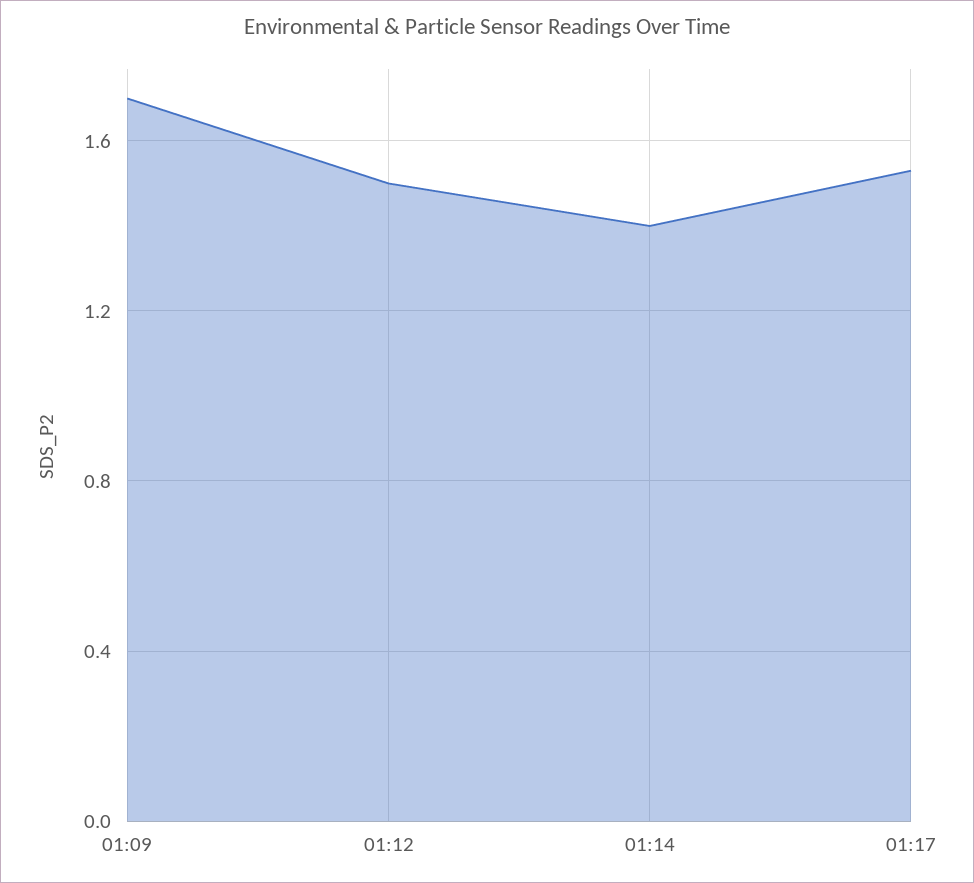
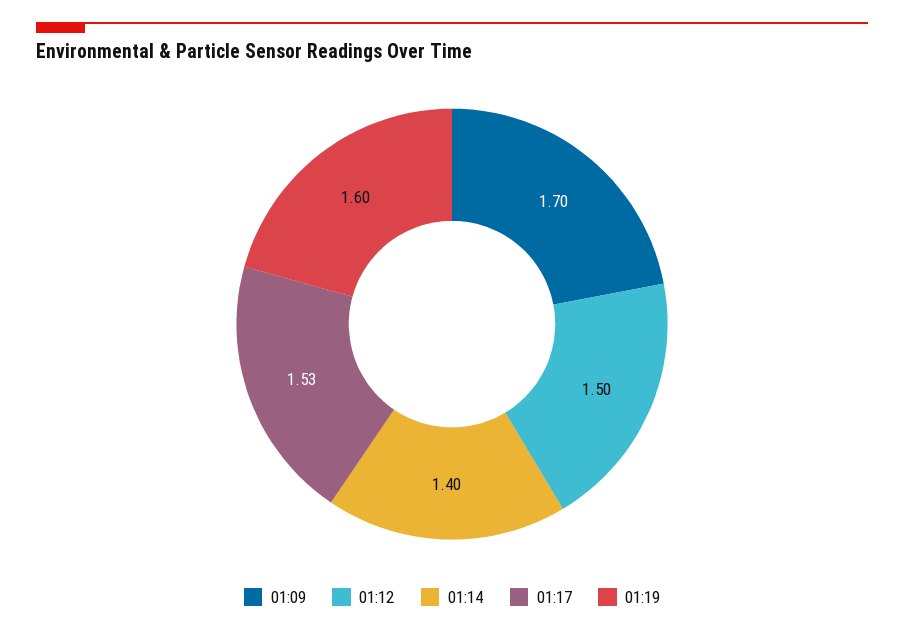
01:19: none -> 1.6

